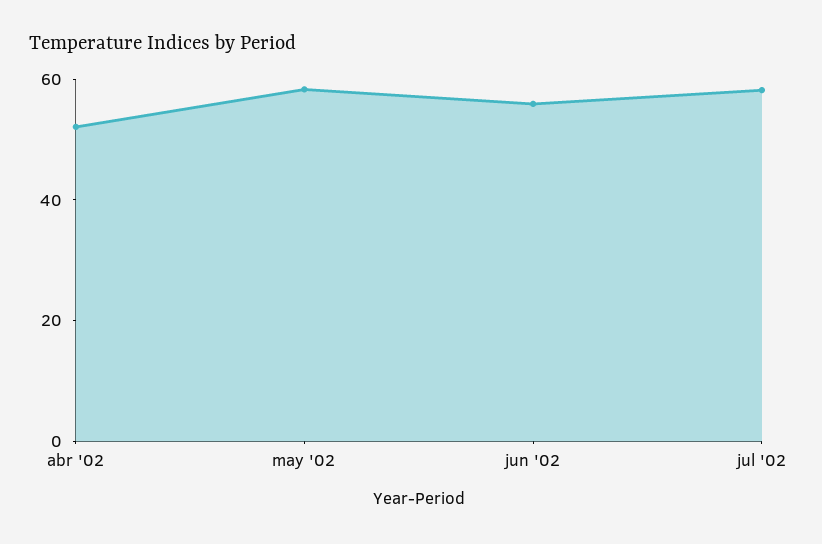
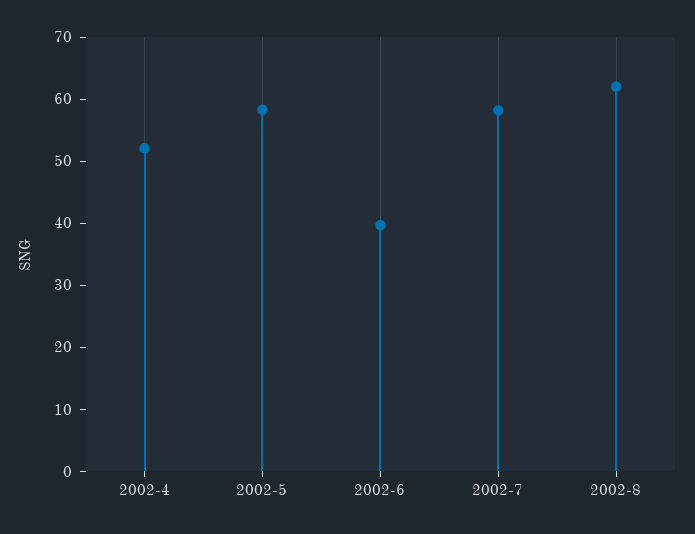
jun '02: 55 -> 40
2002-8: none -> 62

